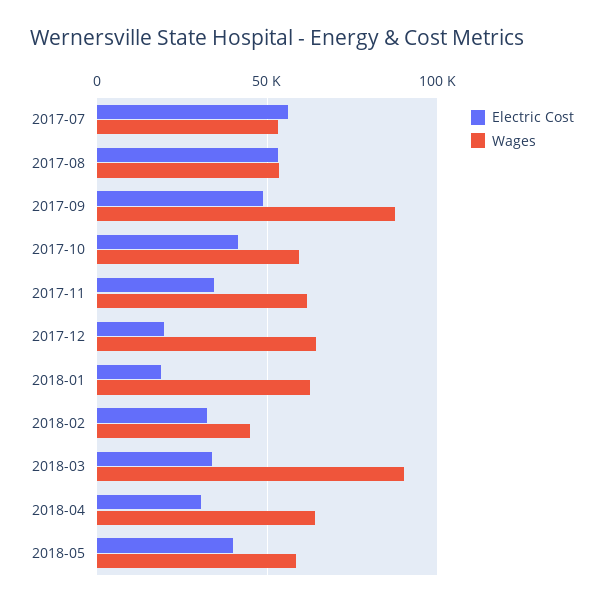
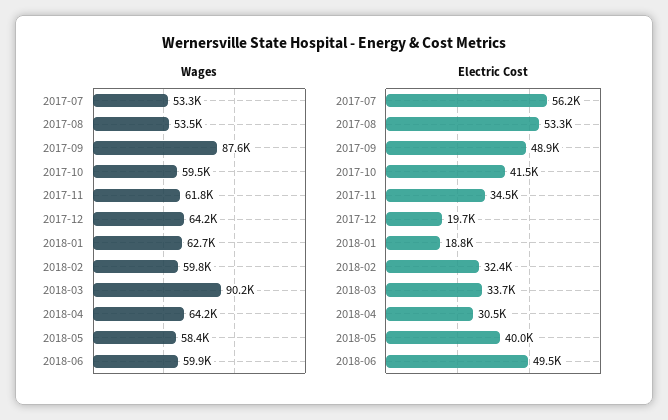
Wages, 2018-02: 45000 -> 59800
Wages, 2018-06: none -> 59900
Electric Cost, 2018-06: none -> 49500

